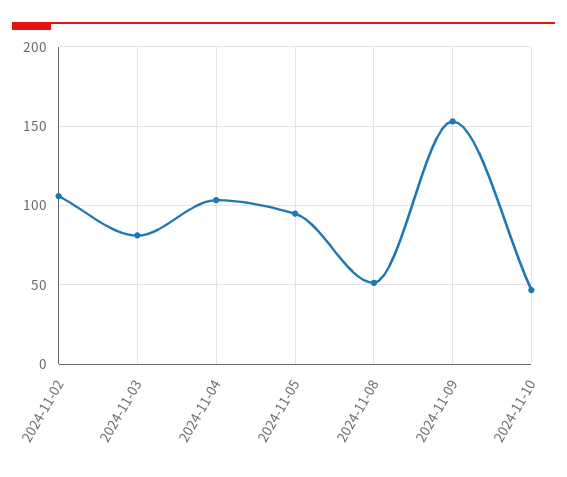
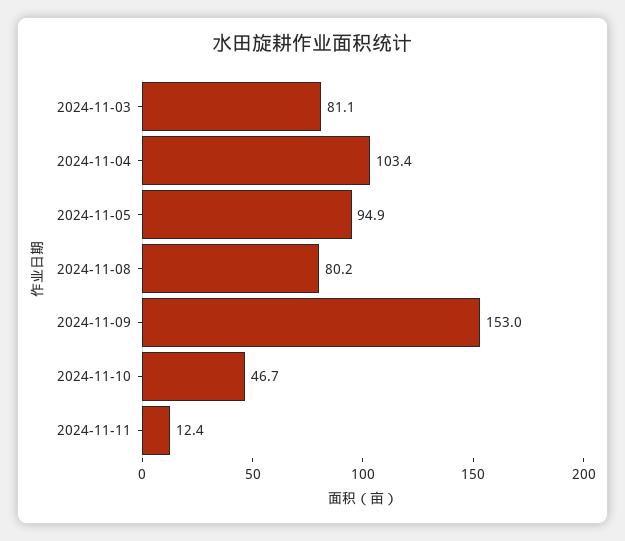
2024-11-02: 105 -> none
2024-11-08: 50 -> 80.2
2024-11-11: none -> 12.4

